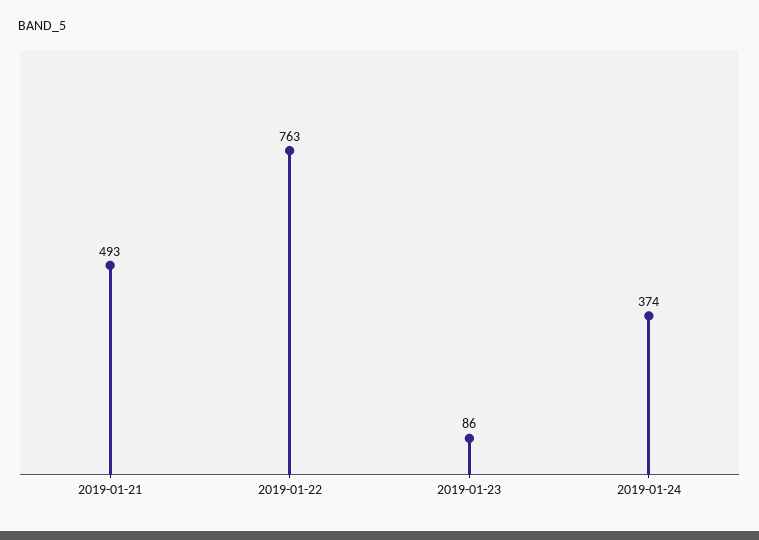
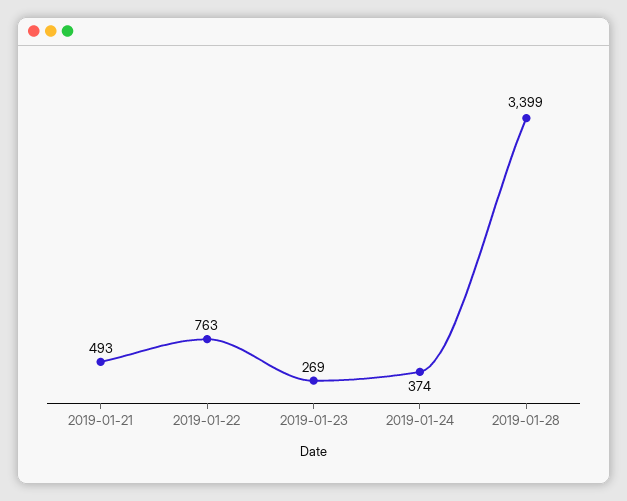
2019-01-23: 86 -> 269
2019-01-28: none -> 3399

